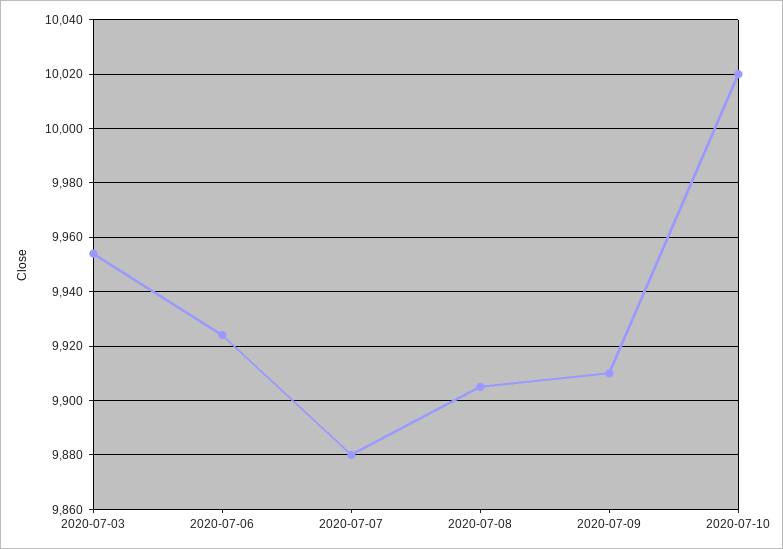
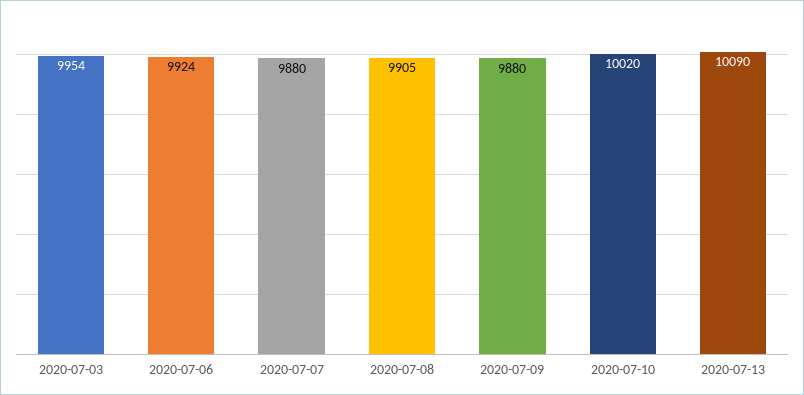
2020-07-09: 9910 -> 9880
2020-07-13: none -> 10090

